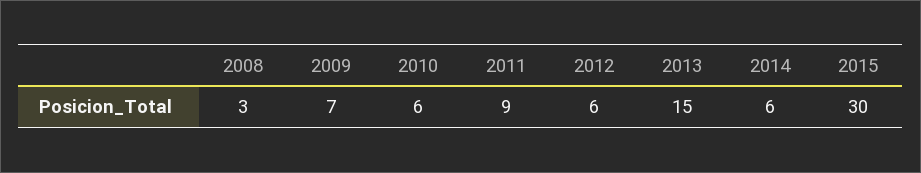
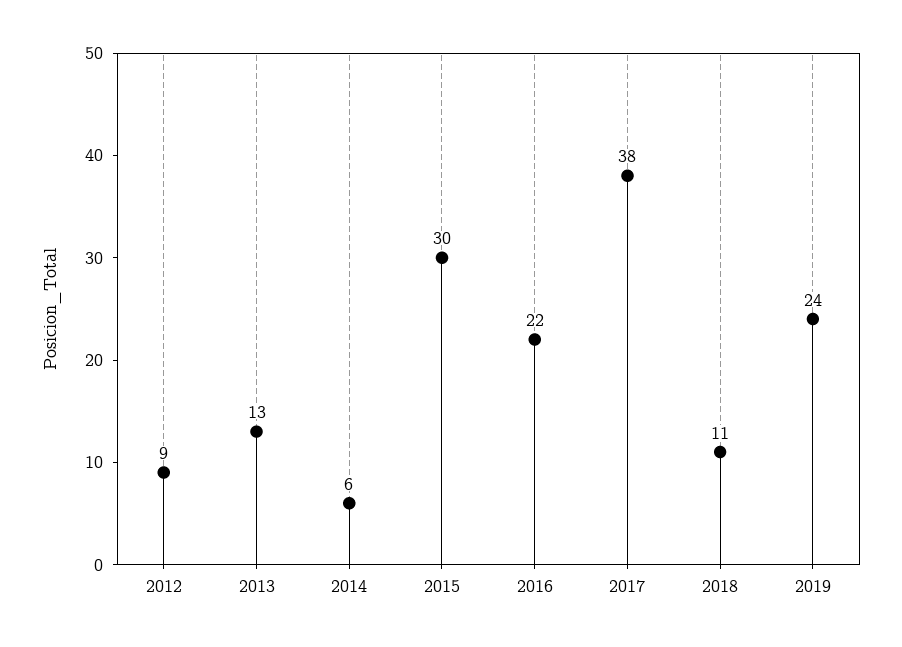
2008: 3 -> none
2009: 7 -> none
2010: 6 -> none
2011: 9 -> none
2012: 6 -> 9
2013: 15 -> 13
2016: none -> 22
2017: none -> 38
2018: none -> 11
2019: none -> 24

